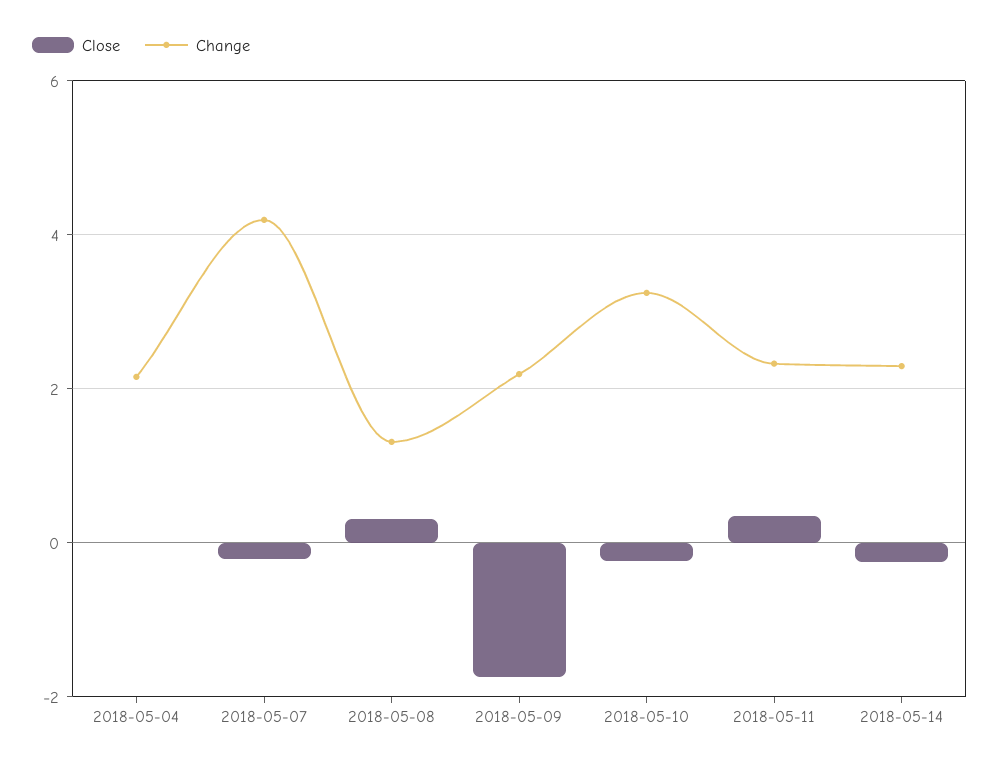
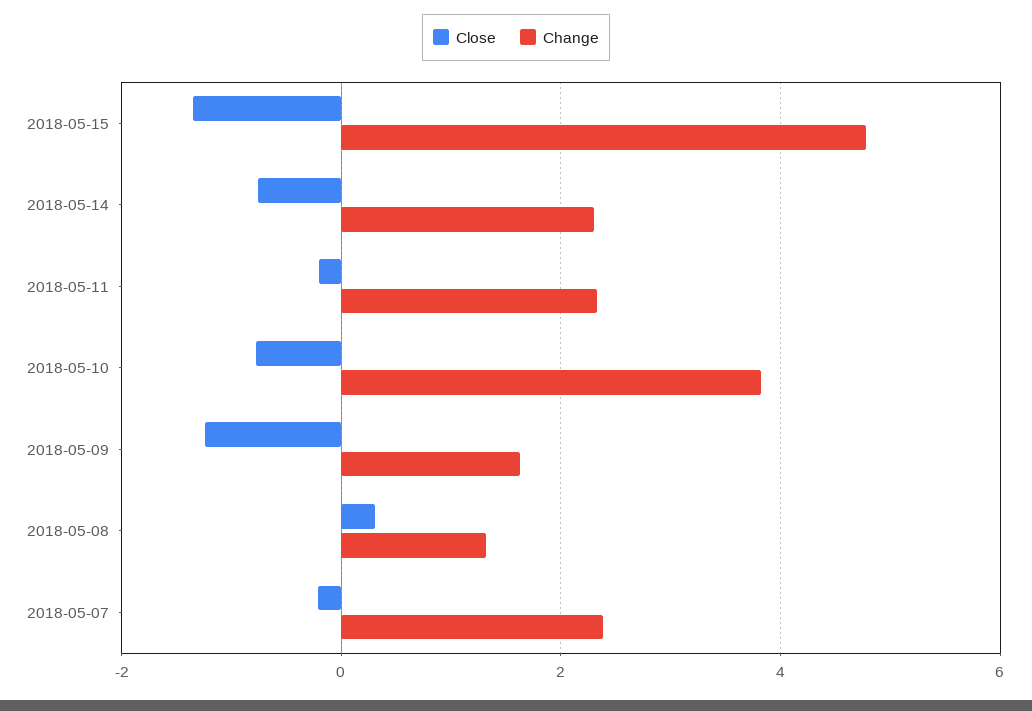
Close, 2018-05-04: 0 -> none
Change, 2018-05-04: 2.2 -> none
Change, 2018-05-07: 4.2 -> 2.4
Close, 2018-05-09: -1.8 -> -1.2
Change, 2018-05-09: 2.2 -> 1.6
Close, 2018-05-10: -0.2 -> -0.8
Change, 2018-05-10: 3.2 -> 3.8
Close, 2018-05-11: 0.4 -> -0.2
Close, 2018-05-14: -0.2 -> -0.8
Close, 2018-05-15: none -> -1.4
Change, 2018-05-15: none -> 4.8

